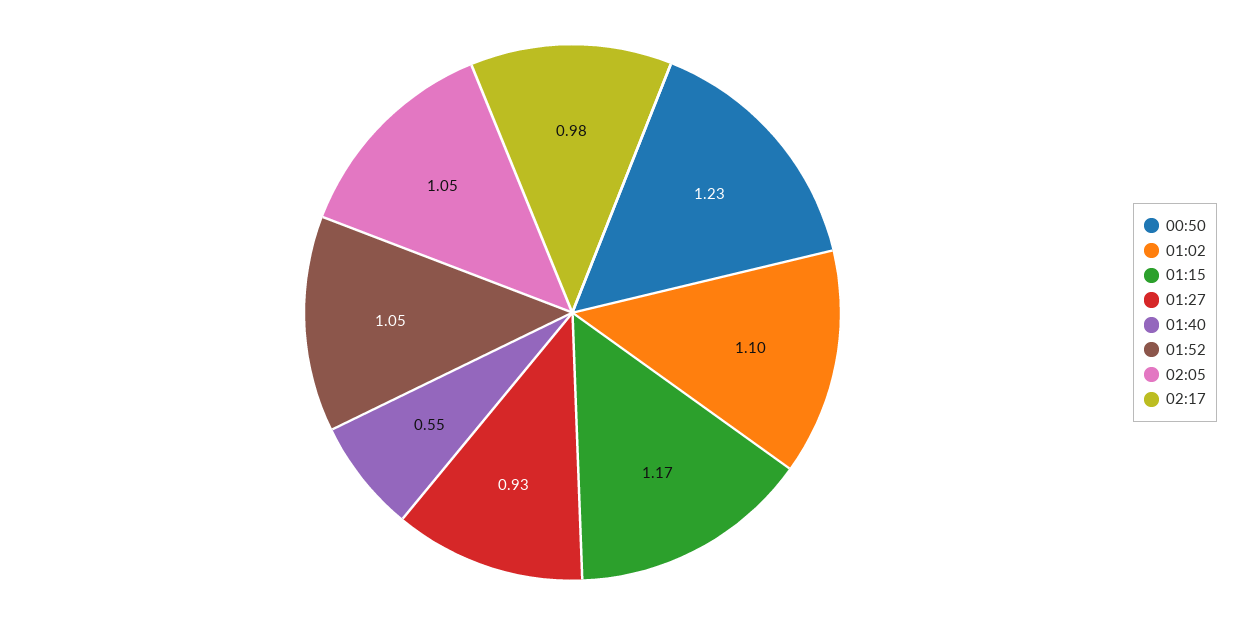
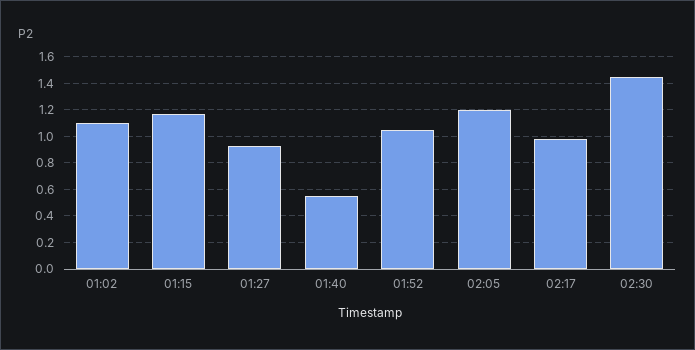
00:50: 1.23 -> none
02:05: 1.05 -> 1.2
02:30: none -> 1.45

